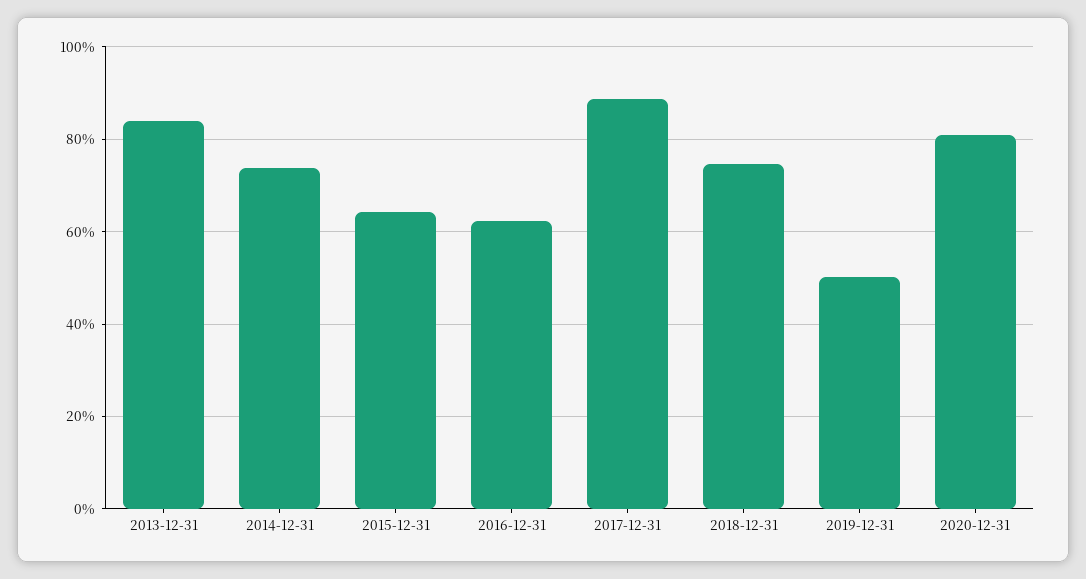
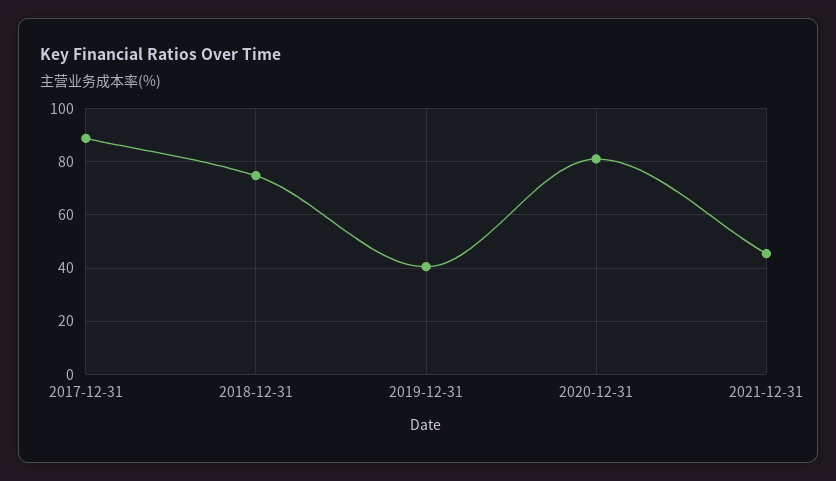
2013-12-31: 84 -> none
2014-12-31: 74 -> none
2015-12-31: 64 -> none
2016-12-31: 62 -> none
2019-12-31: 50 -> 40
2021-12-31: none -> 45

